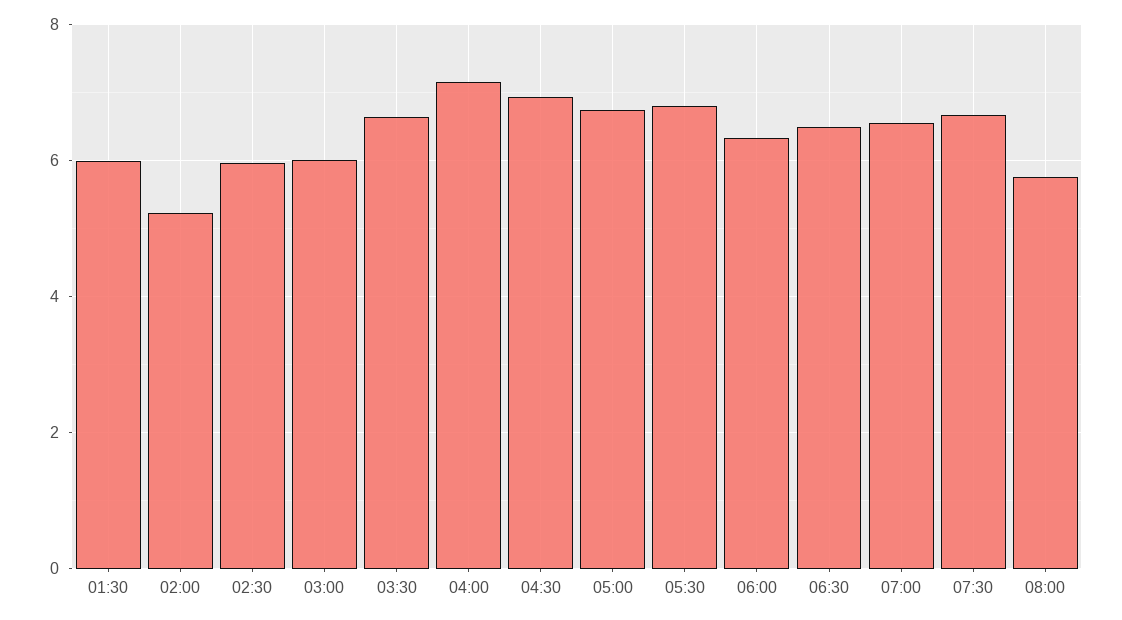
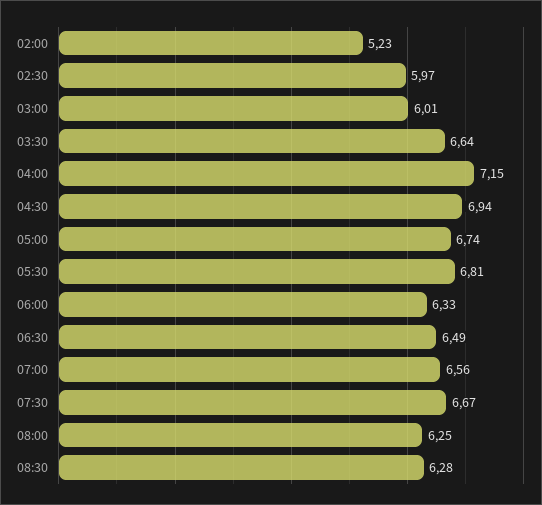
01:30: 6 -> none
08:00: 5.8 -> 6.25
08:30: none -> 6.28

